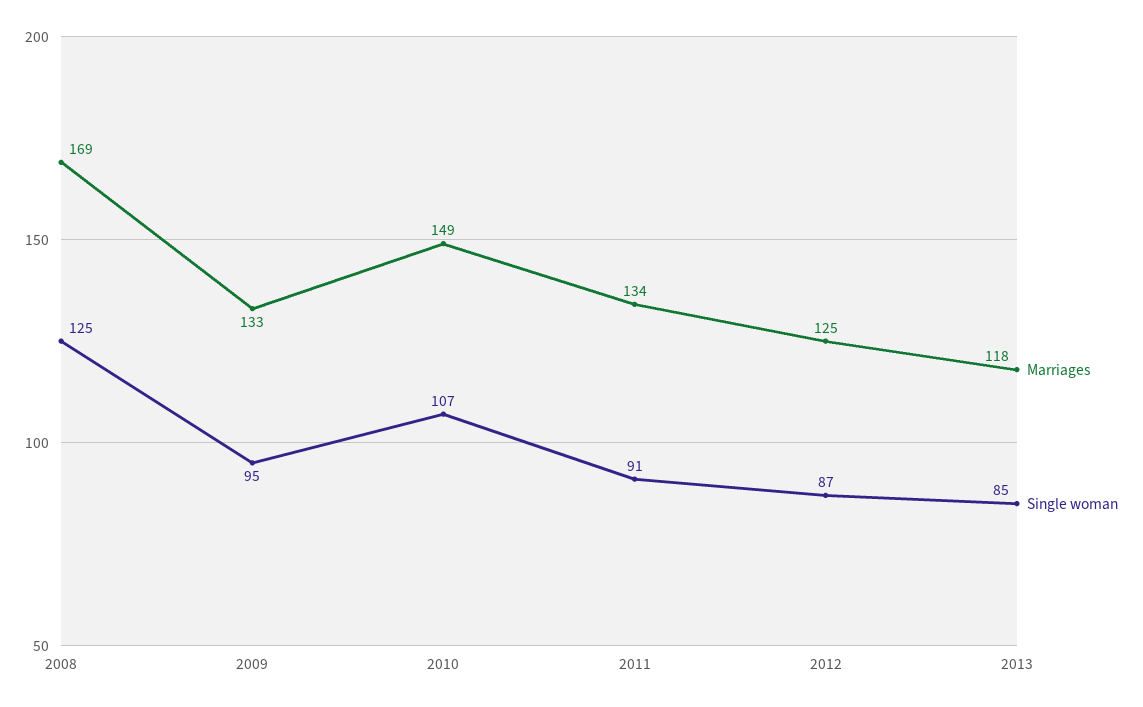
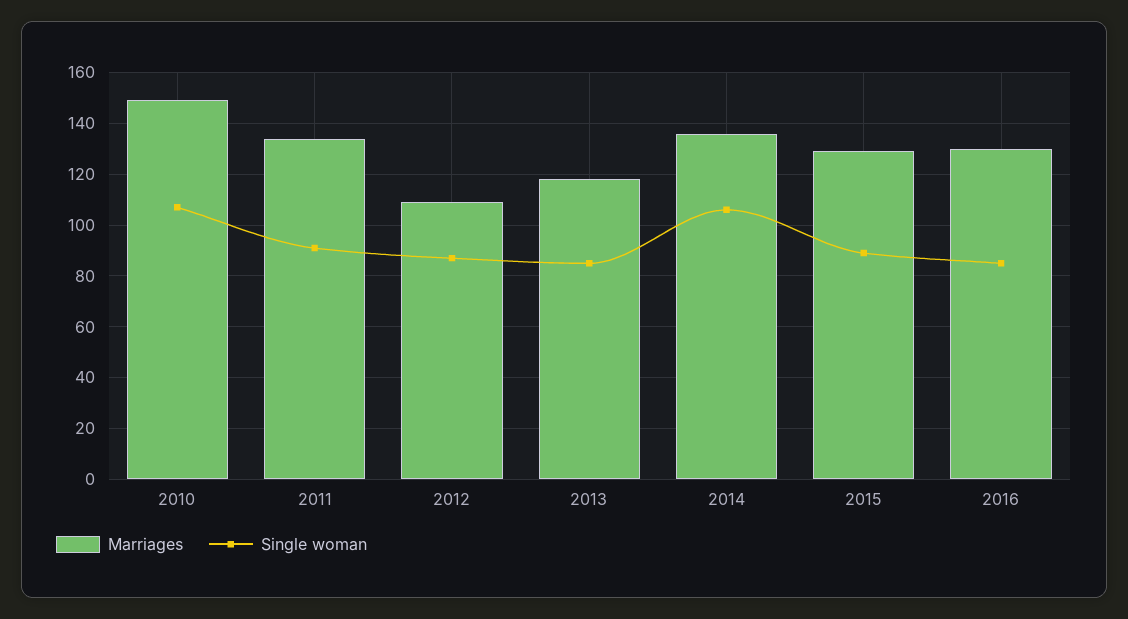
Marriages, 2008: 169 -> none
Single woman, 2008: 125 -> none
Marriages, 2009: 133 -> none
Single woman, 2009: 95 -> none
Marriages, 2012: 125 -> 110
Marriages, 2014: none -> 135
Single woman, 2014: none -> 105
Marriages, 2015: none -> 130
Single woman, 2015: none -> 90
Marriages, 2016: none -> 130
Single woman, 2016: none -> 85

